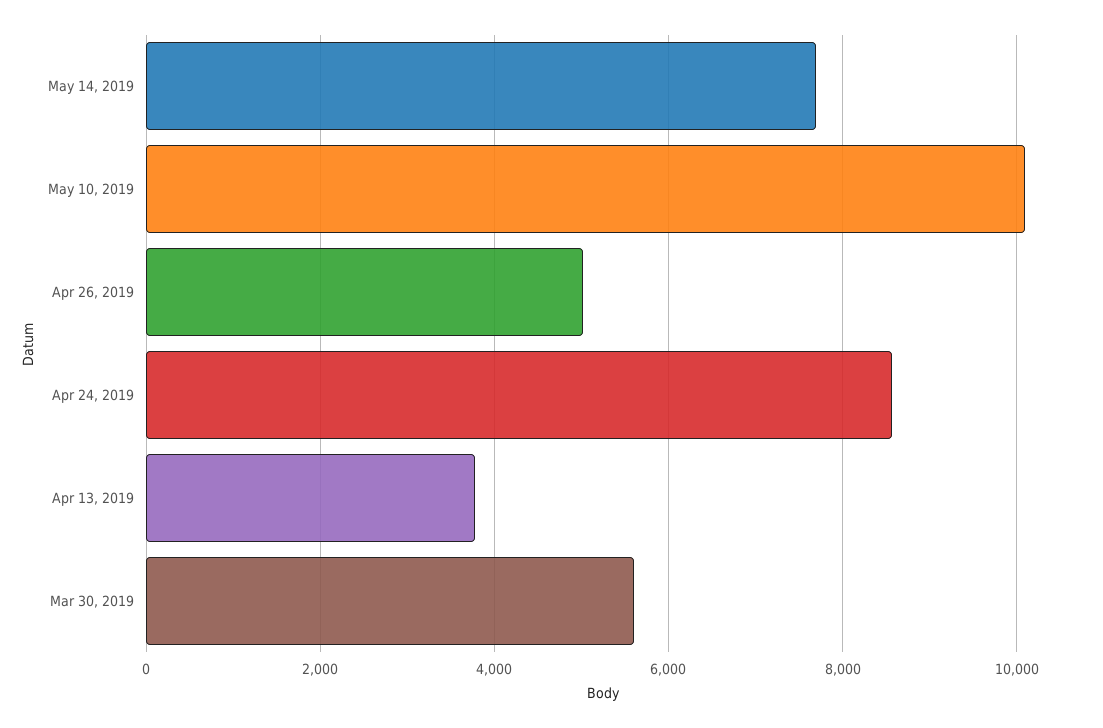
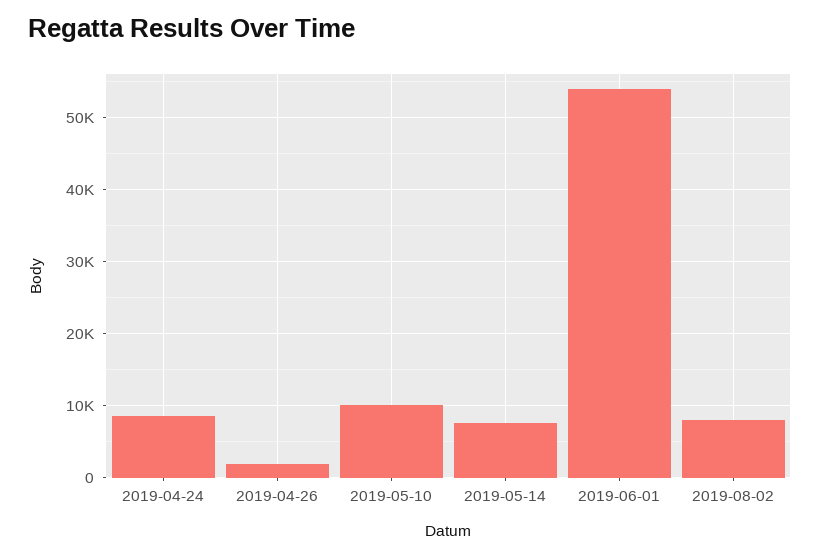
Apr 26, 2019: 5000 -> 2000
Apr 13, 2019: 3800 -> none
Mar 30, 2019: 5600 -> none
2019-06-01: none -> 54000
2019-08-02: none -> 8000

